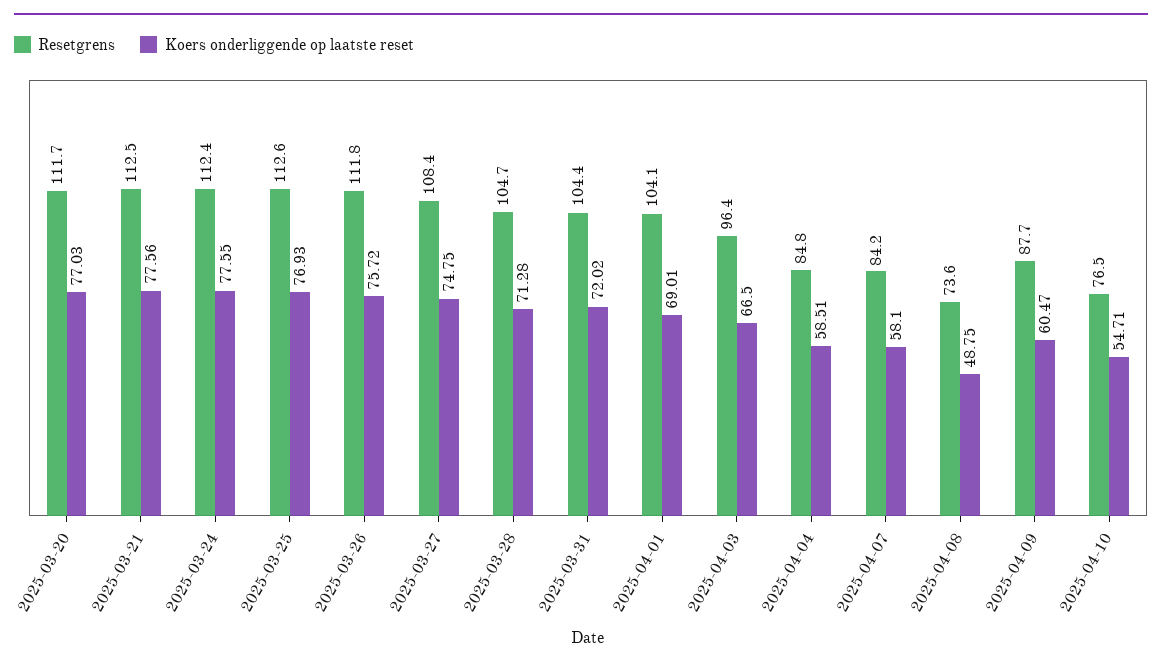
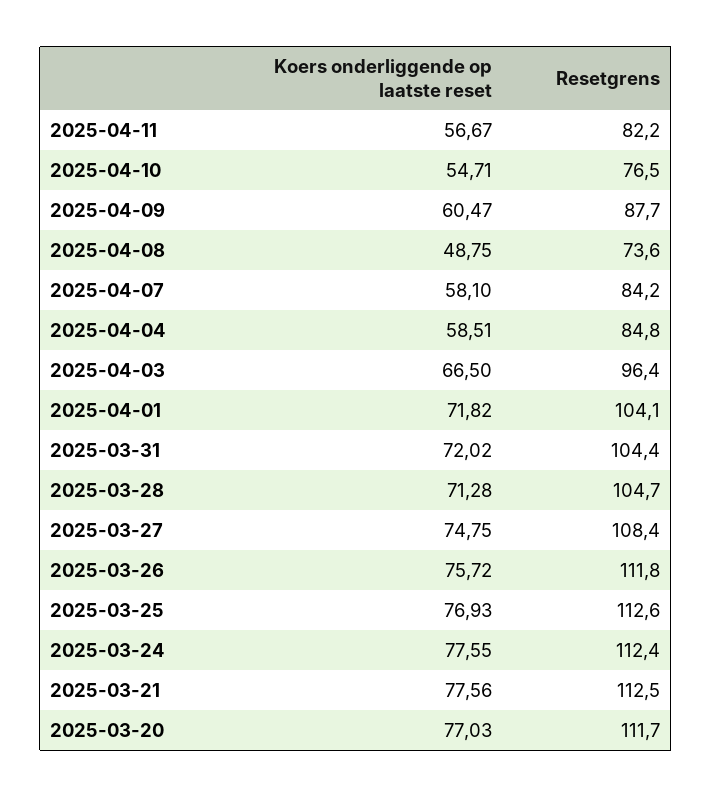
Koers onderliggende op laatste reset, 2025-04-01: 69.01 -> 71.82
Koers onderliggende op laatste reset, 2025-04-11: none -> 56.67
Resetgrens, 2025-04-11: none -> 82.2

